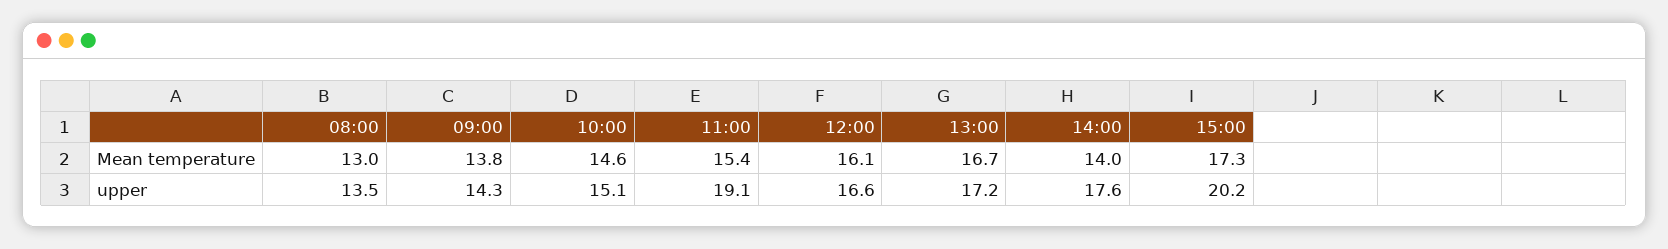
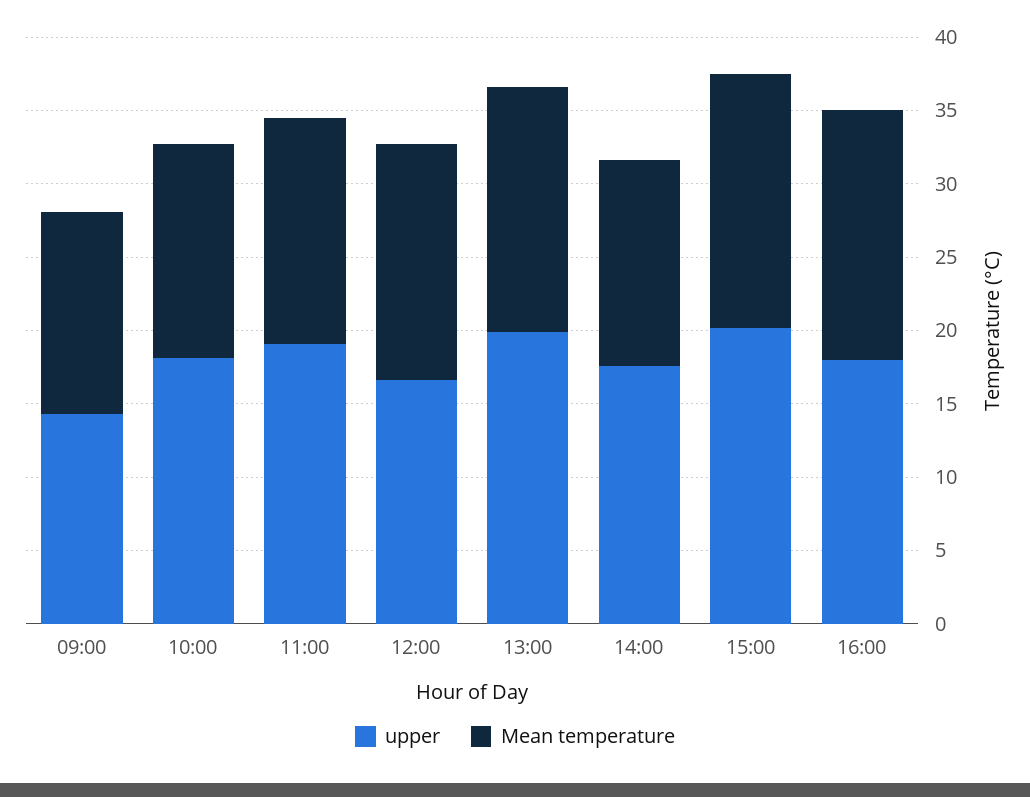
Mean temperature, 08:00: 13 -> none
upper, 08:00: 13.5 -> none
upper, 10:00: 15.1 -> 18
upper, 13:00: 17.2 -> 20
upper, 16:00: none -> 18
Mean temperature, 16:00: none -> 17

